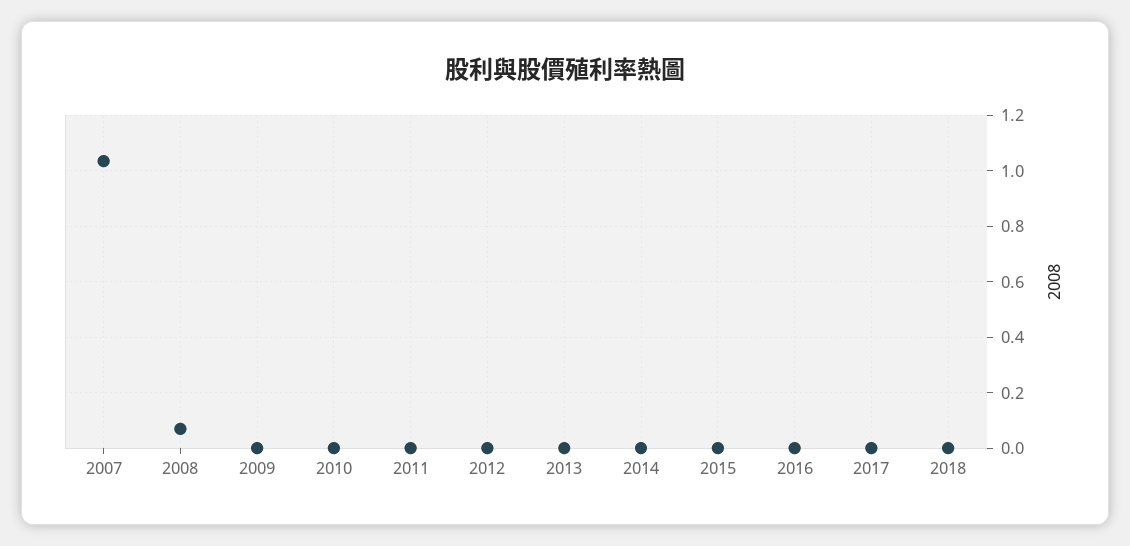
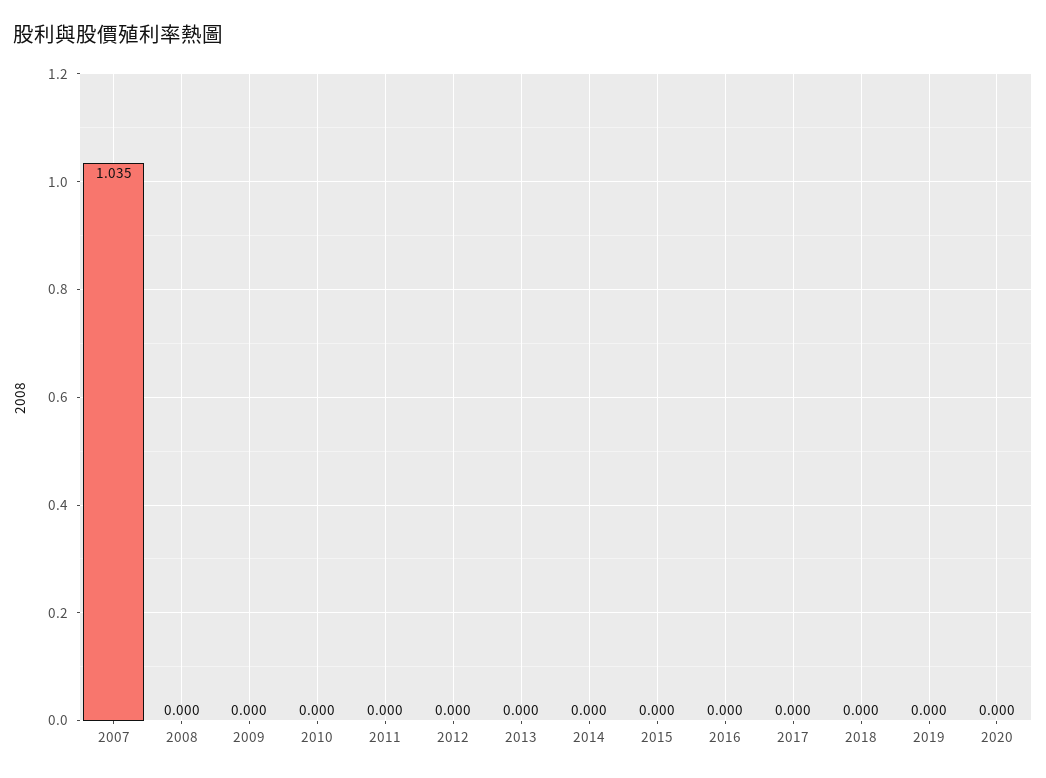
2008: 0.075 -> 0
2019: none -> 0
2020: none -> 0

